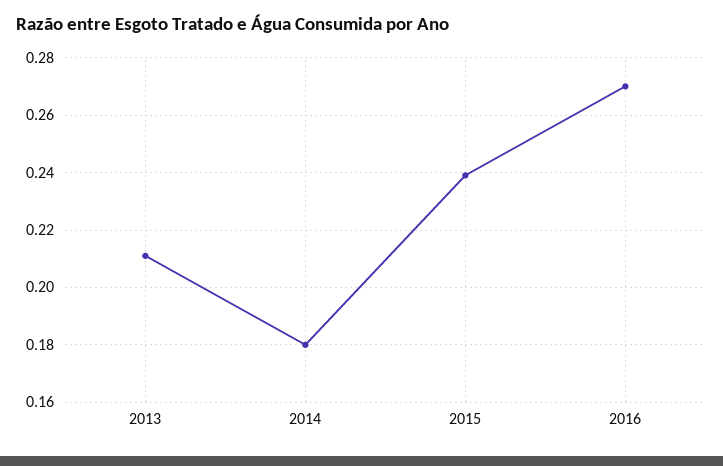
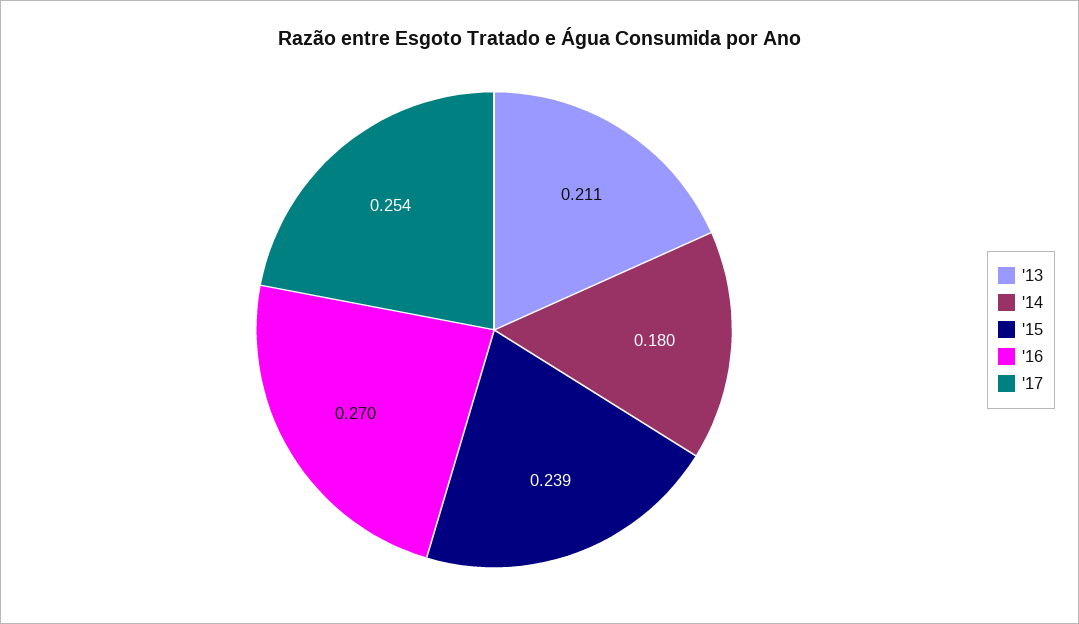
'17: none -> 0.254

